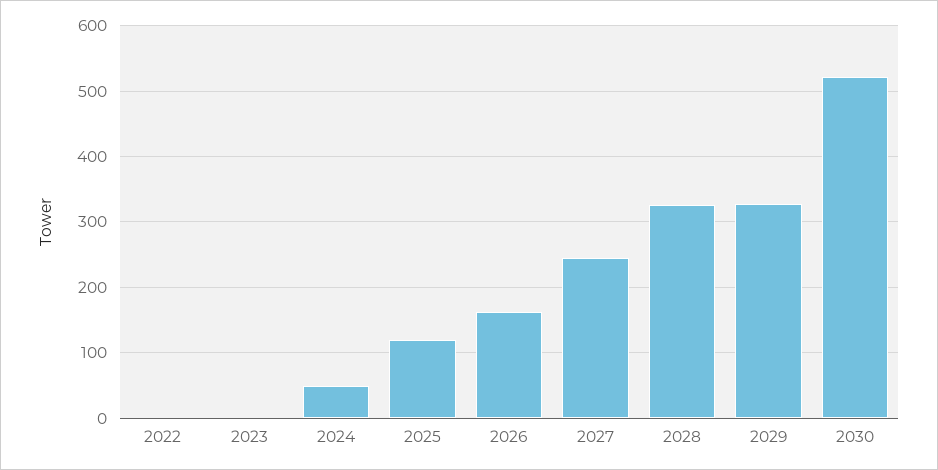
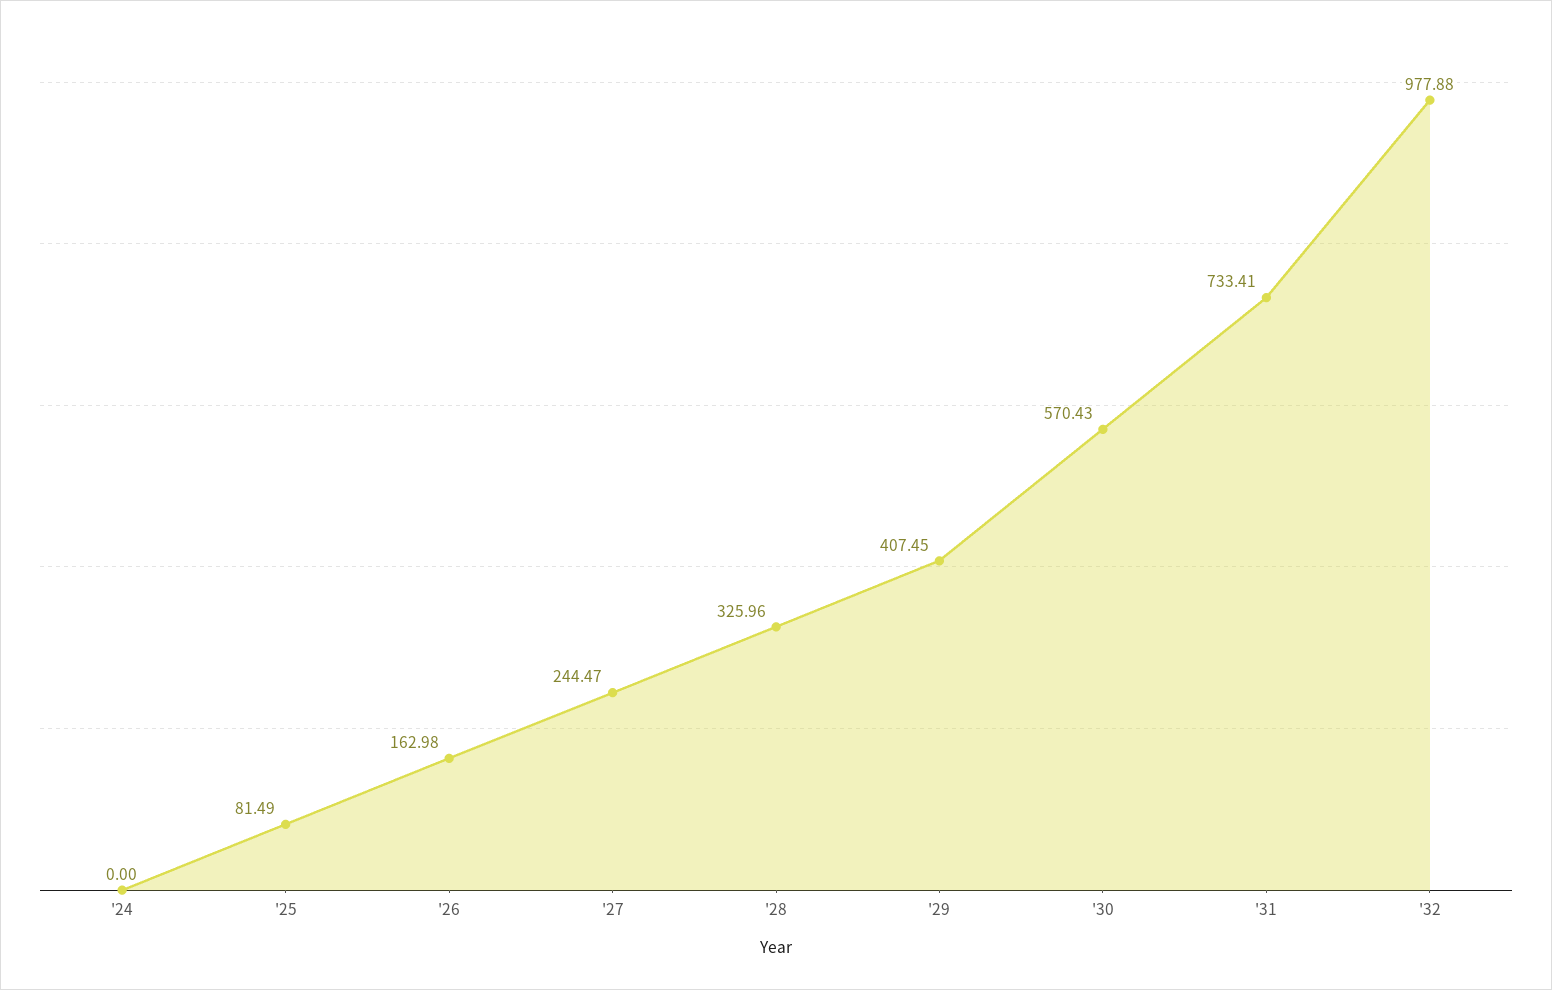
2022: 0 -> none
2023: 0 -> none
2024: 50 -> 0
2025: 120 -> 81.49
2029: 330 -> 407.45
2030: 520 -> 570.43
'31: none -> 733.41
'32: none -> 977.88

